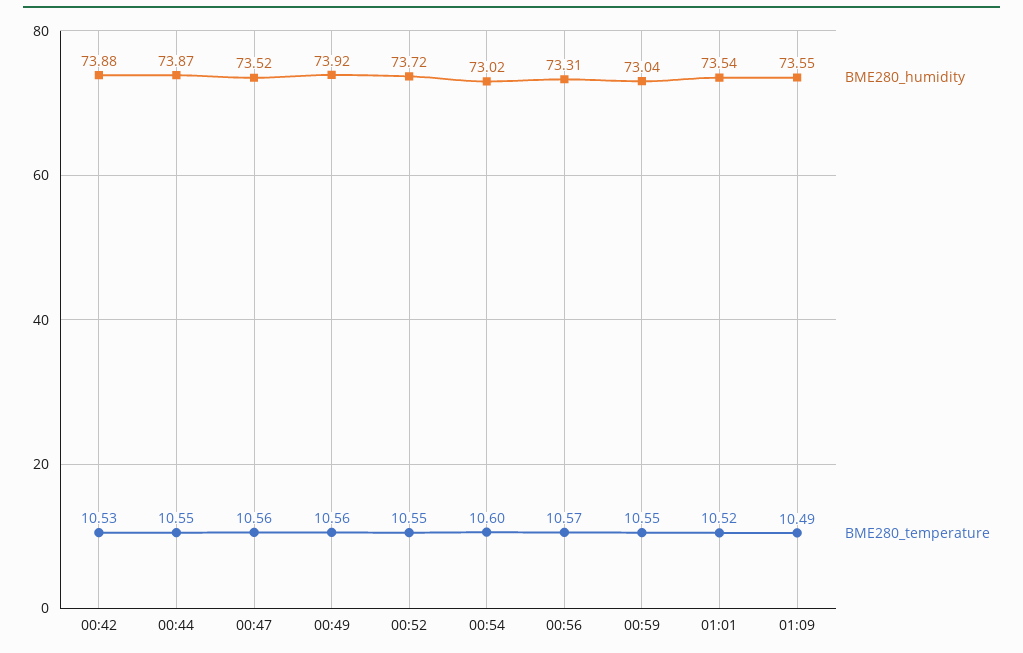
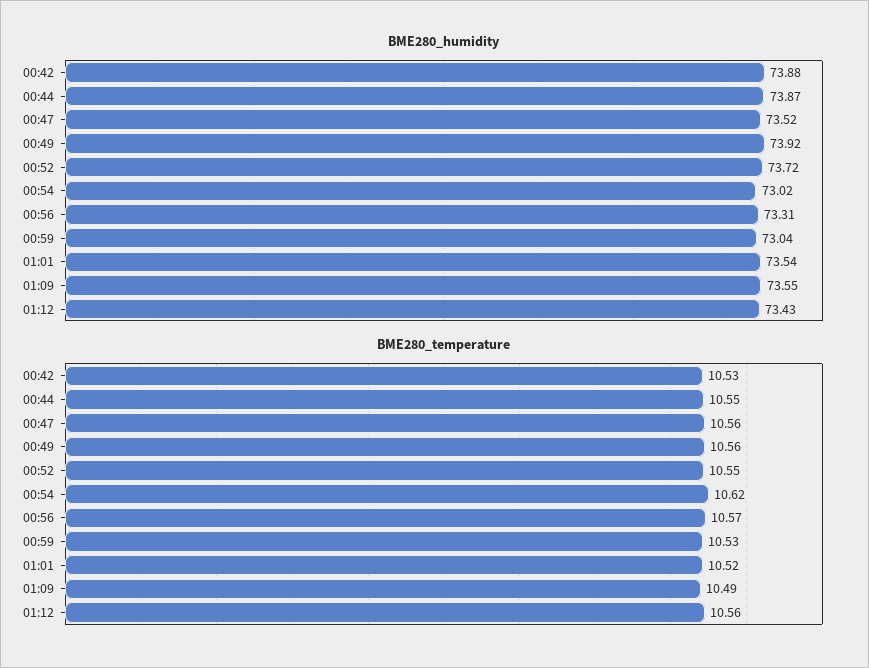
BME280_temperature, 00:54: 10.6 -> 10.62
BME280_temperature, 00:59: 10.55 -> 10.53
BME280_humidity, 01:12: none -> 73.43
BME280_temperature, 01:12: none -> 10.56

